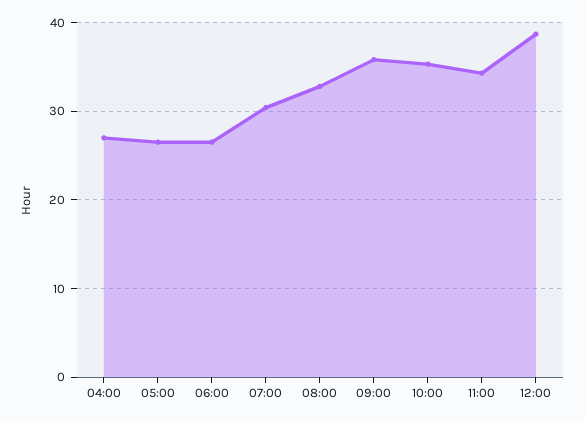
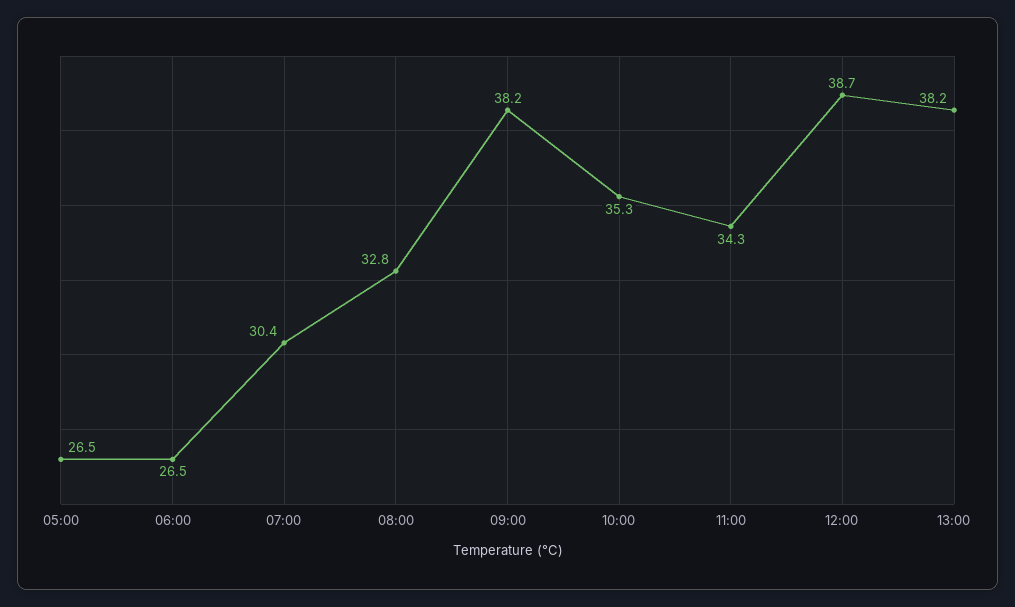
04:00: 27 -> none
09:00: 36 -> 38.2
13:00: none -> 38.2

